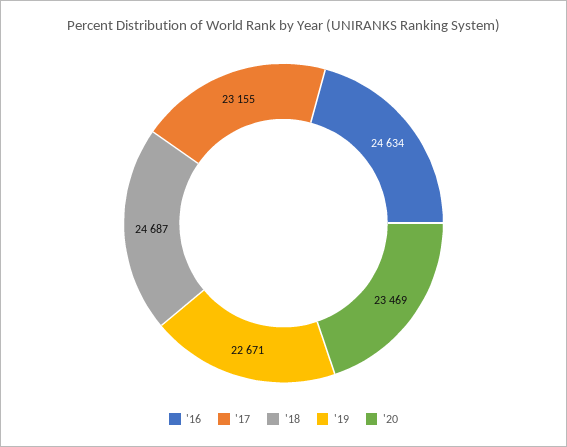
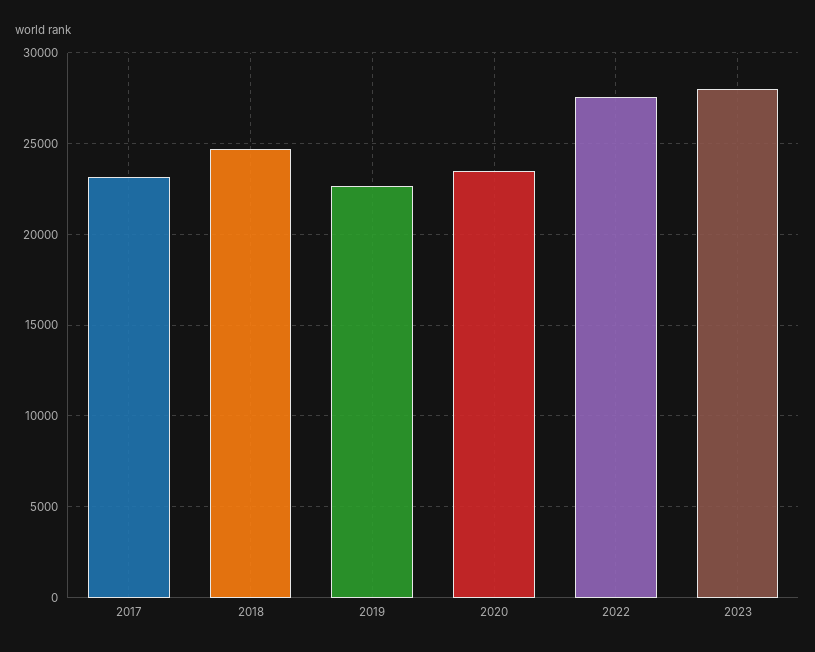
'16: 24634 -> none
2022: none -> 27500
2023: none -> 28000

